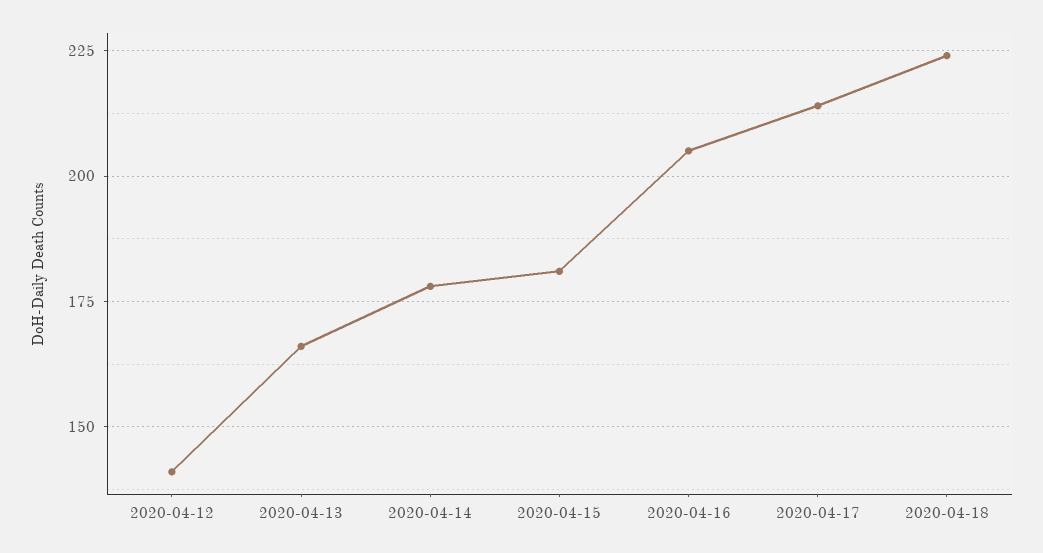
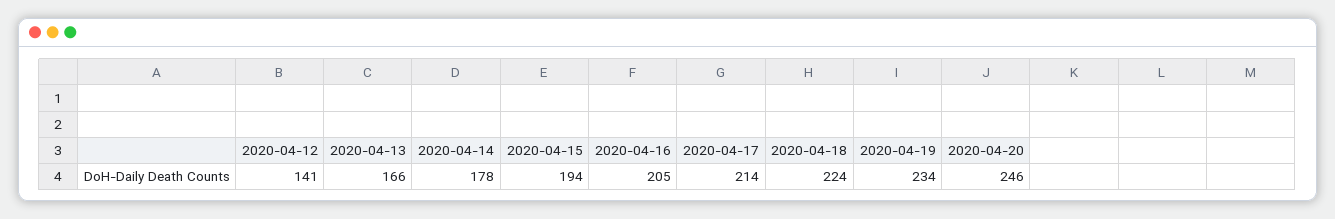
2020-04-15: 180 -> 194
2020-04-19: none -> 234
2020-04-20: none -> 246

